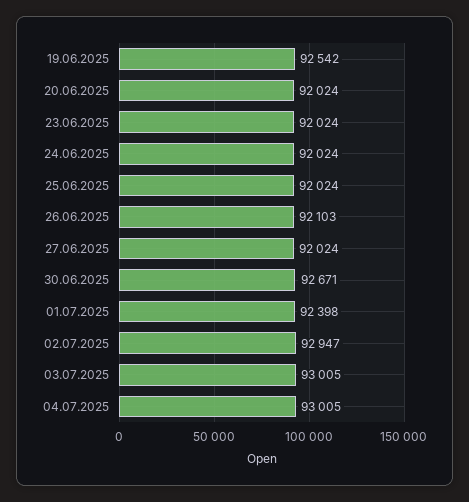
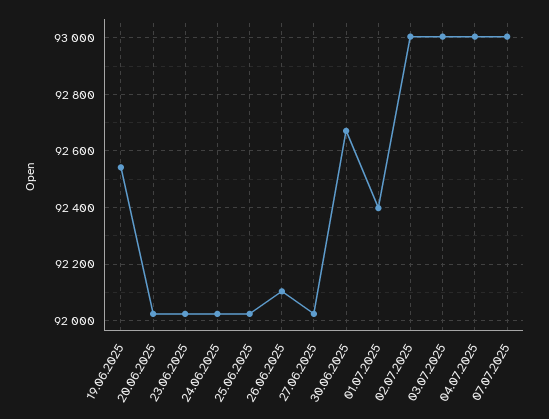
02.07.2025: 92947 -> 93000
07.07.2025: none -> 93000

